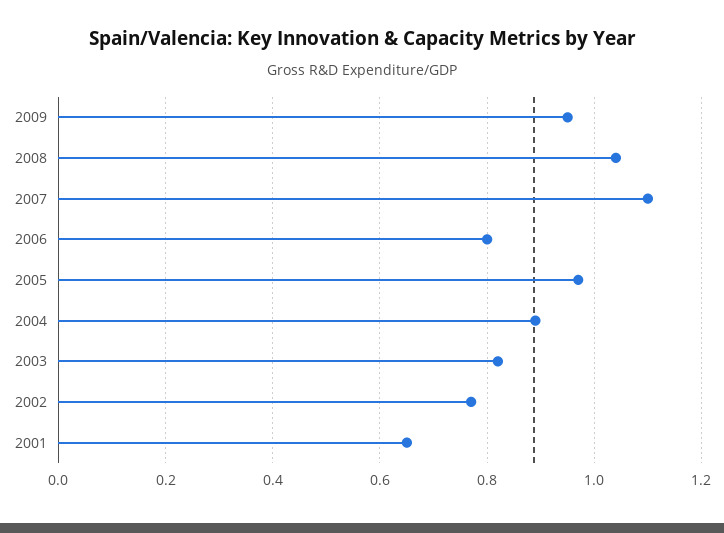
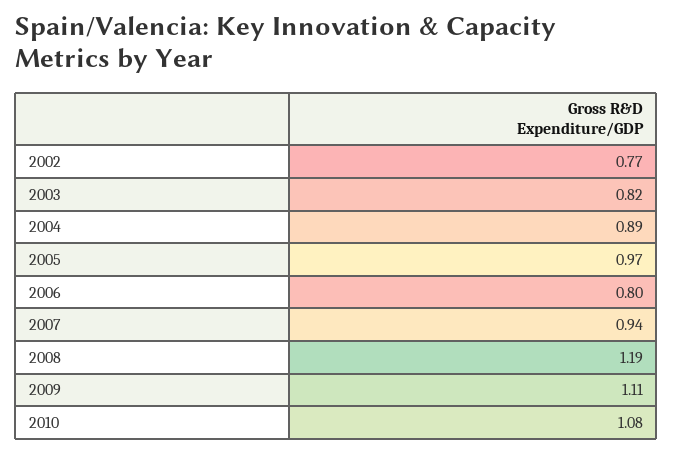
2009: 0.95 -> 1.11
2008: 1.05 -> 1.19
2007: 1.1 -> 0.94
2001: 0.65 -> none
2010: none -> 1.08

